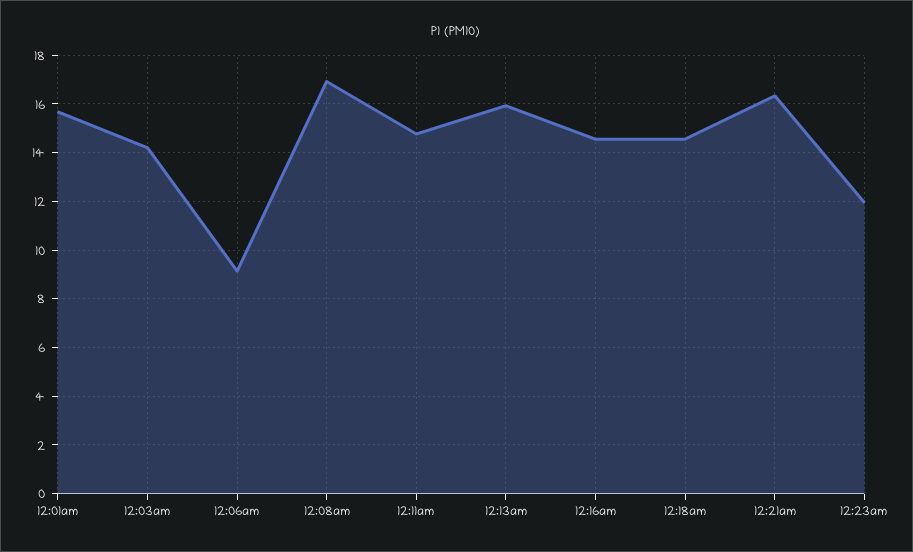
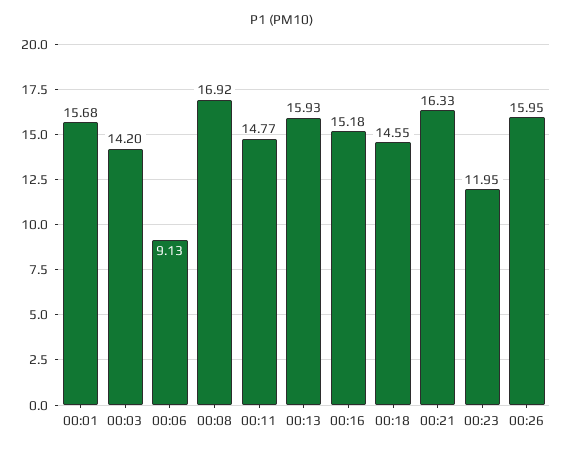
12:16am: 14.5 -> 15.18
00:26: none -> 15.95

